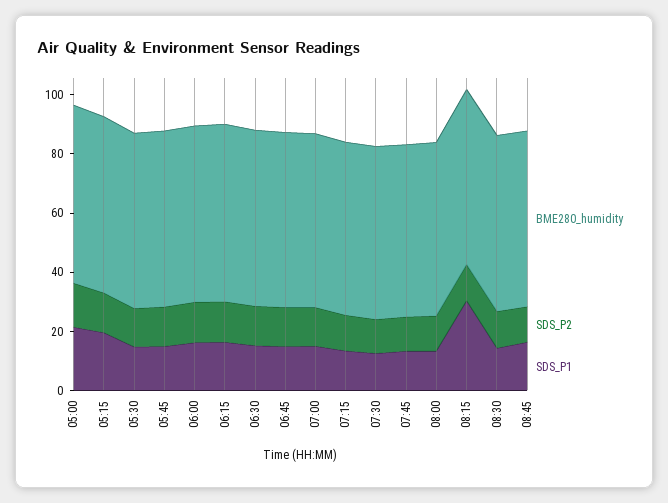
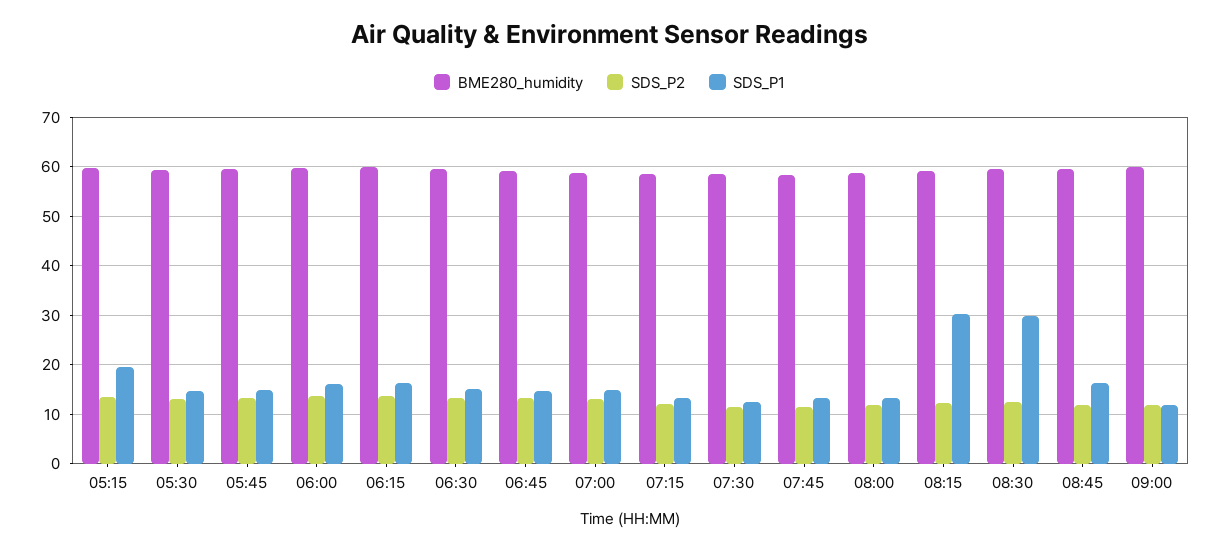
BME280_humidity, 05:00: 60 -> none
SDS_P2, 05:00: 15 -> none
SDS_P1, 05:00: 20 -> none
SDS_P1, 08:30: 15 -> 30
BME280_humidity, 09:00: none -> 60
SDS_P2, 09:00: none -> 12
SDS_P1, 09:00: none -> 12

